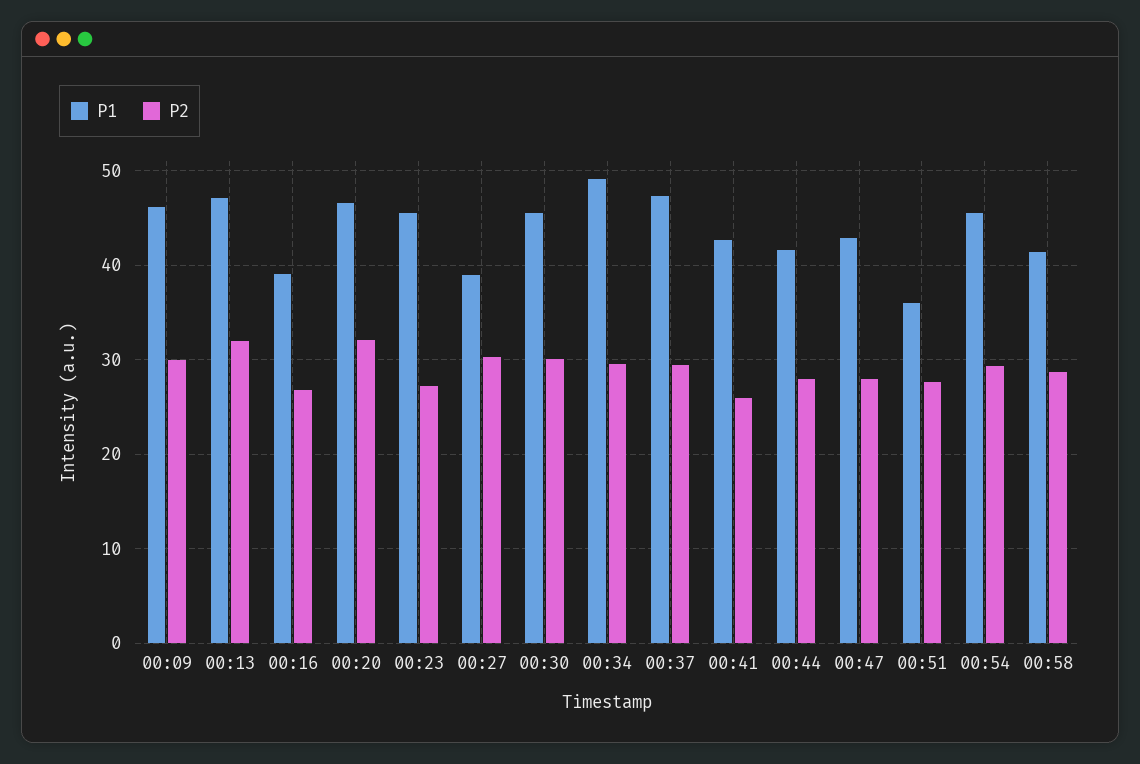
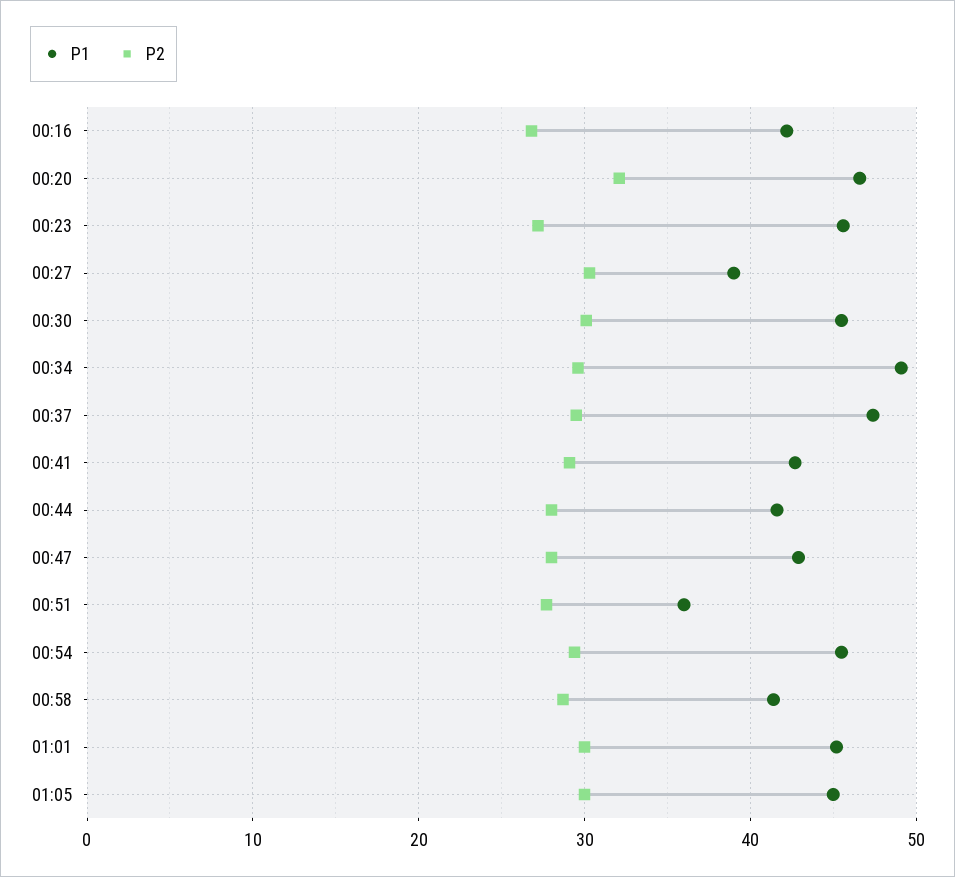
P1, 00:09: 46 -> none
P2, 00:09: 30 -> none
P1, 00:13: 47 -> none
P2, 00:13: 32 -> none
P1, 00:16: 39 -> 42
P2, 00:41: 26 -> 29
P1, 01:01: none -> 45
P2, 01:01: none -> 30
P1, 01:05: none -> 45
P2, 01:05: none -> 30

